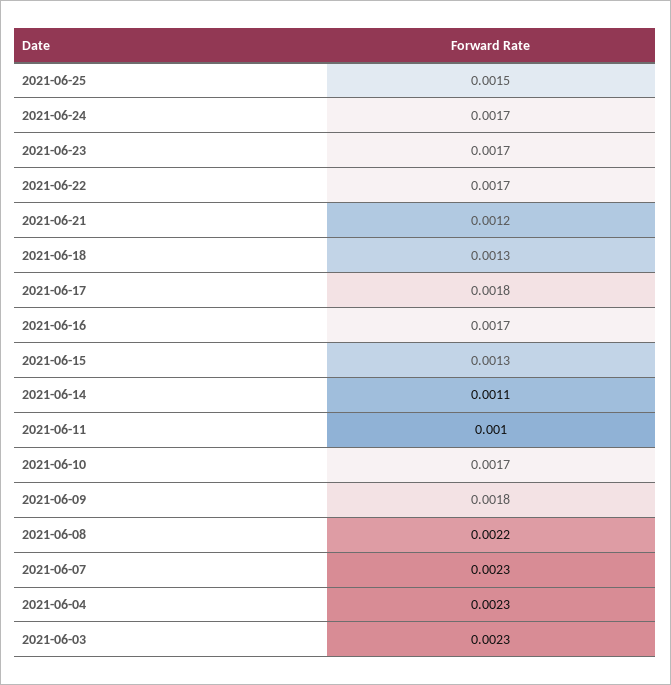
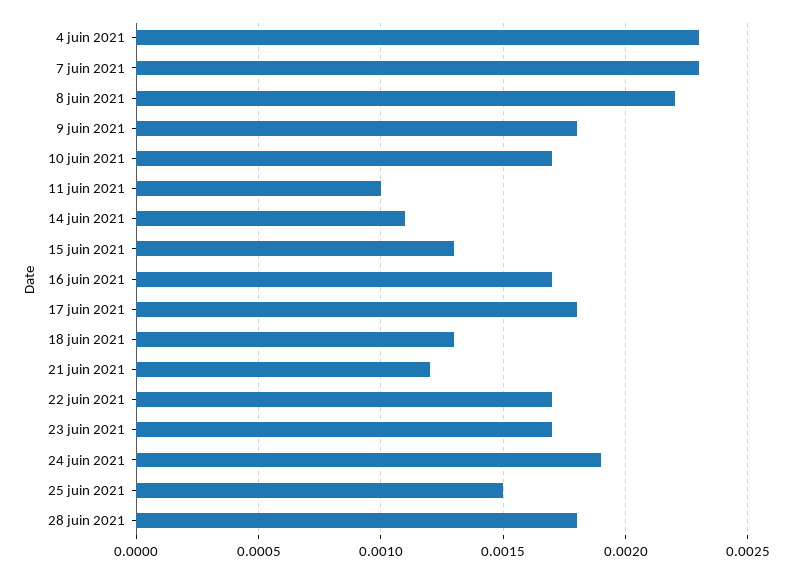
2021-06-24: 0.0017 -> 0.0019
2021-06-03: 0.0023 -> none
28 juin 2021: none -> 0.0018

